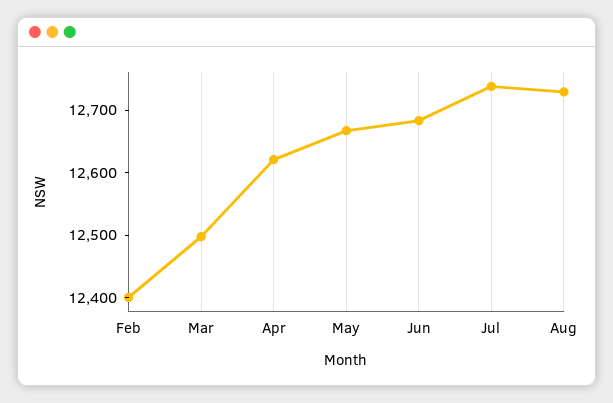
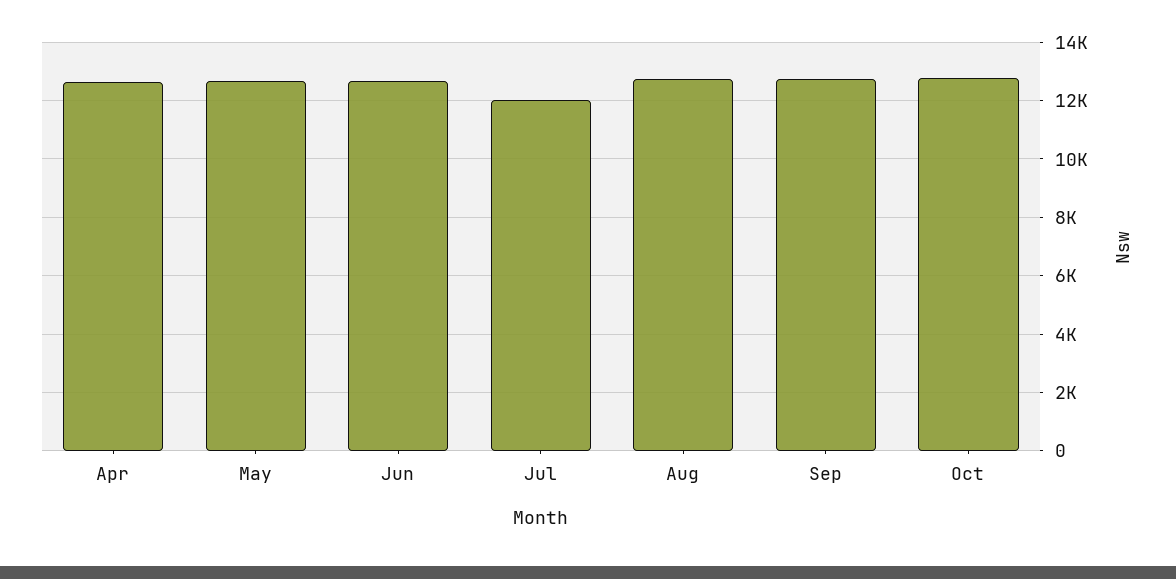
Feb: 12400 -> none
Mar: 12500 -> none
Jul: 12740 -> 12000
Sep: none -> 12750
Oct: none -> 12750

